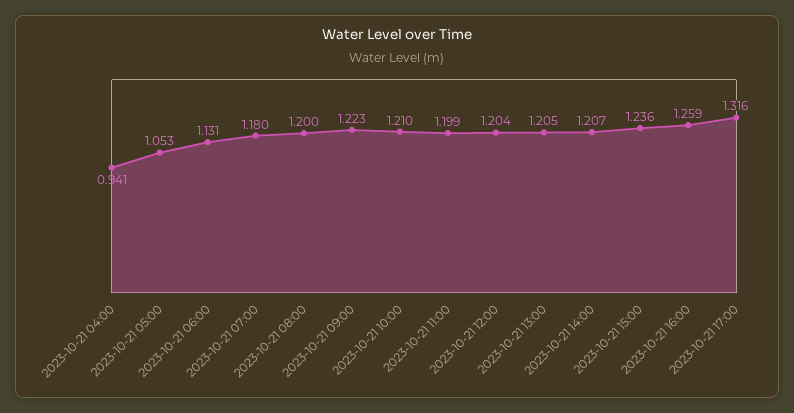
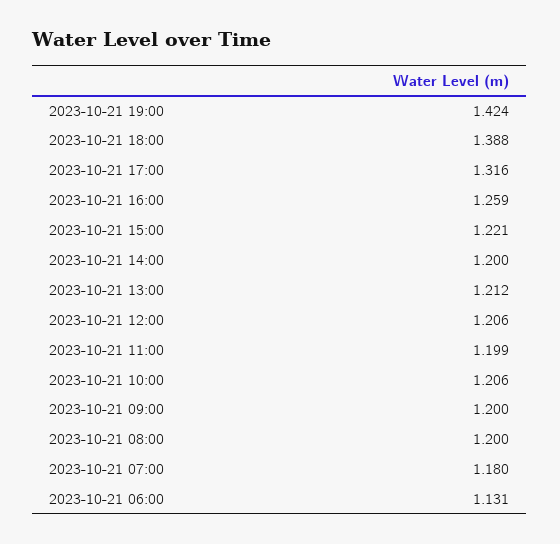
2023-10-21 04:00: 0.941 -> none
2023-10-21 05:00: 1.053 -> none
2023-10-21 09:00: 1.223 -> 1.2
2023-10-21 10:00: 1.21 -> 1.206
2023-10-21 12:00: 1.204 -> 1.206
2023-10-21 13:00: 1.205 -> 1.212
2023-10-21 14:00: 1.207 -> 1.2
2023-10-21 15:00: 1.236 -> 1.221
2023-10-21 19:00: none -> 1.424
2023-10-21 18:00: none -> 1.388

